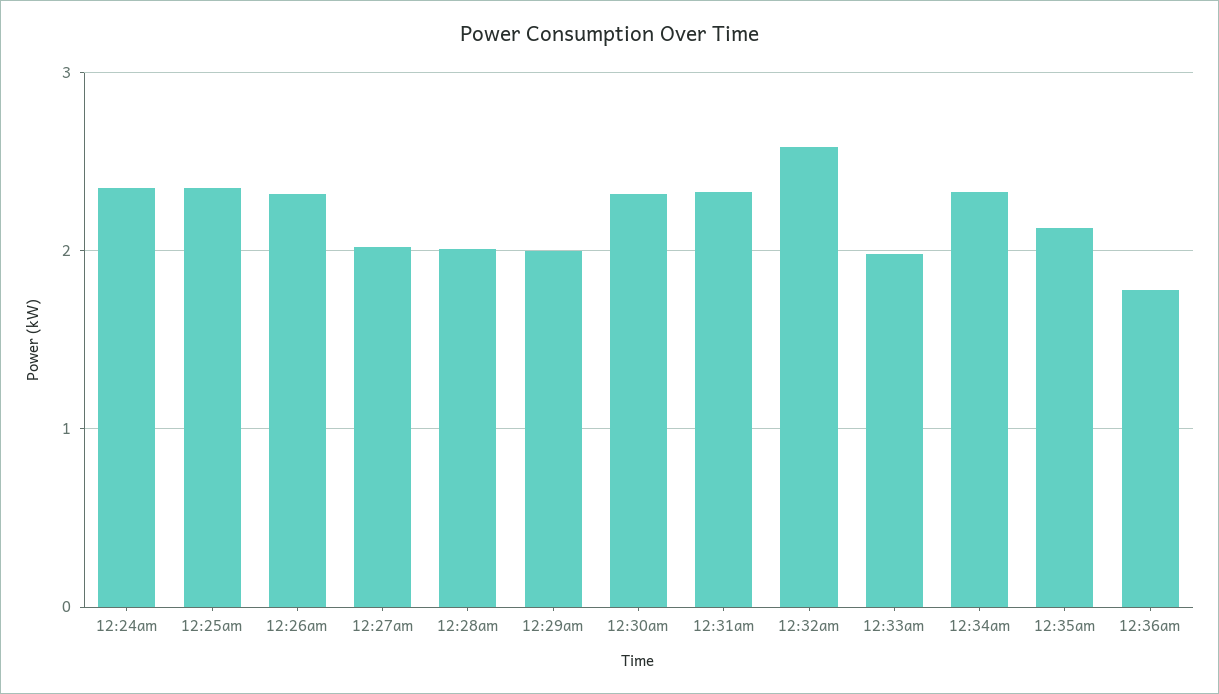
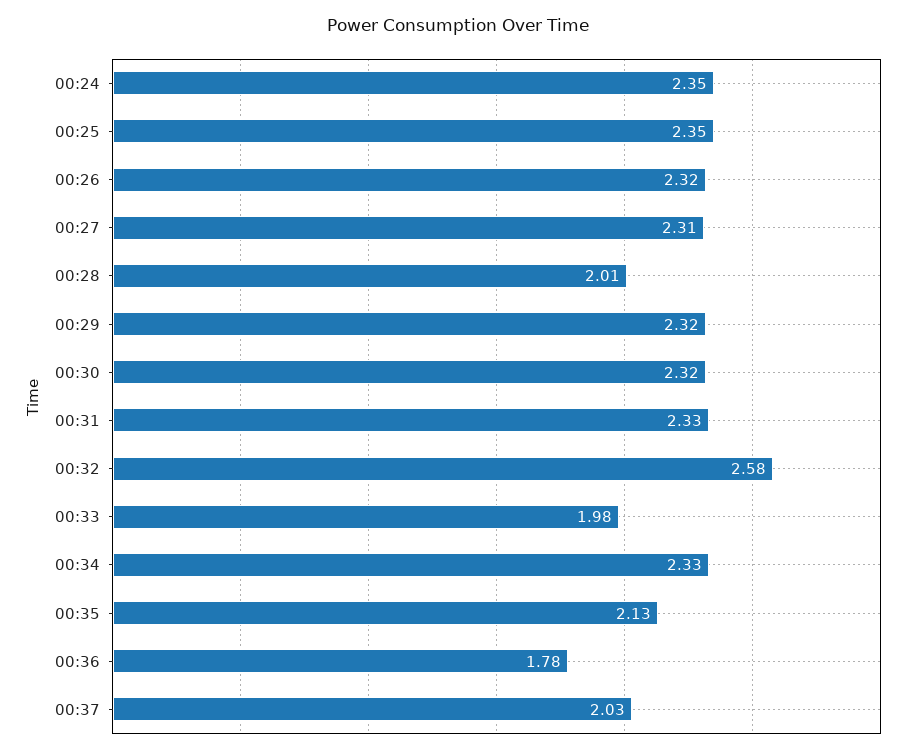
12:27am: 2 -> 2.31
12:29am: 2 -> 2.32
00:37: none -> 2.03

